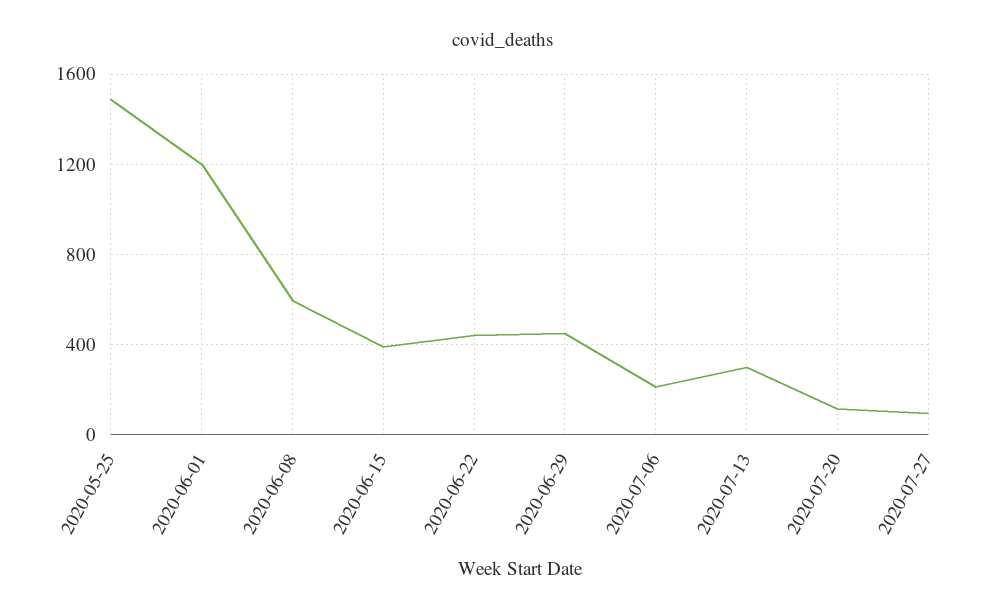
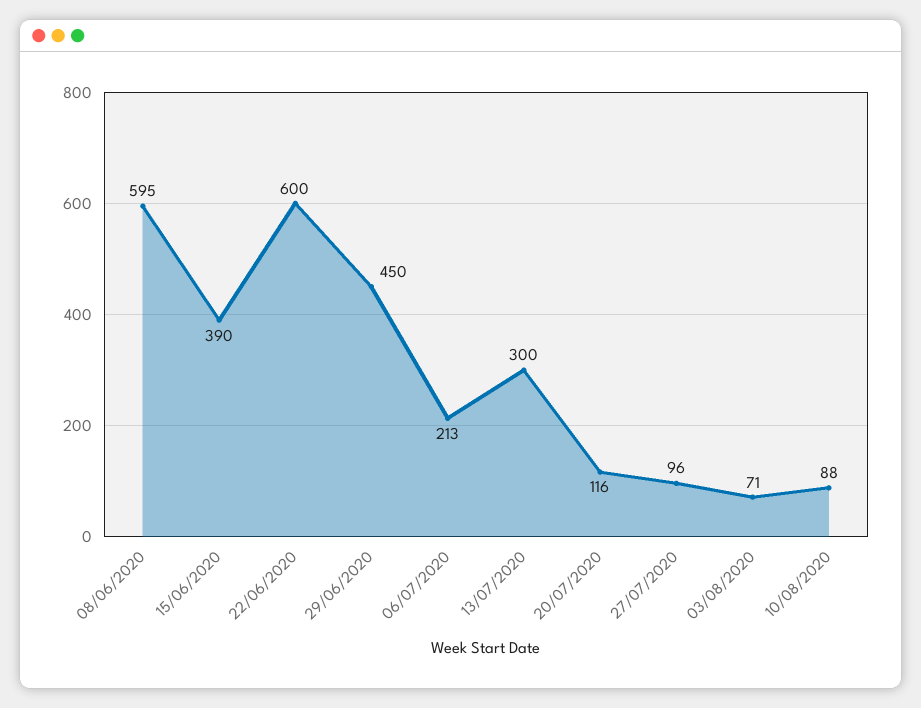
2020-05-25: 1500 -> none
2020-06-01: 1200 -> none
2020-06-22: 450 -> 600
03/08/2020: none -> 71
10/08/2020: none -> 88

